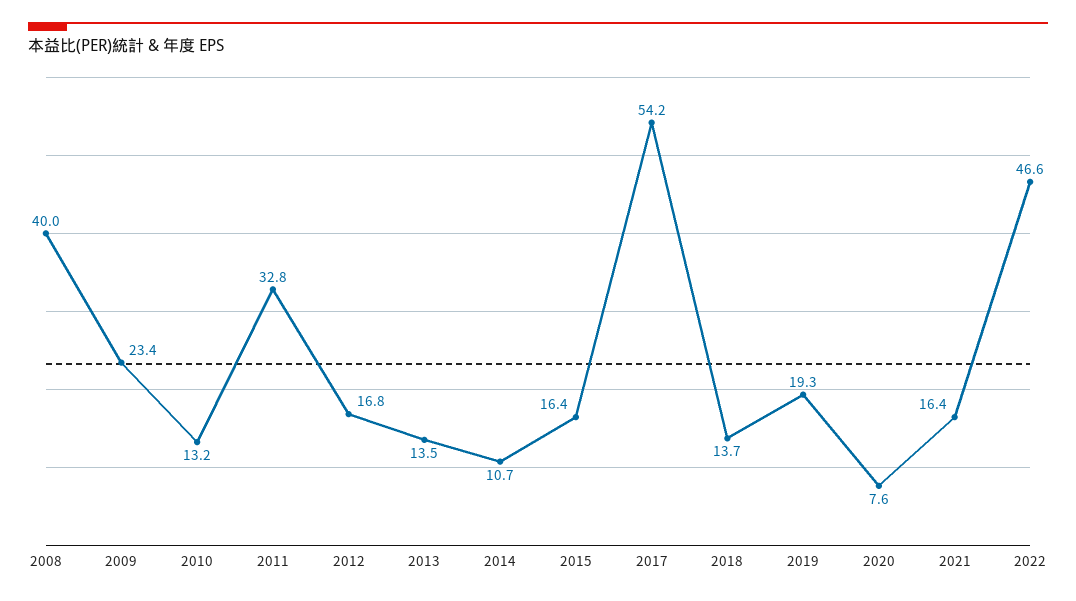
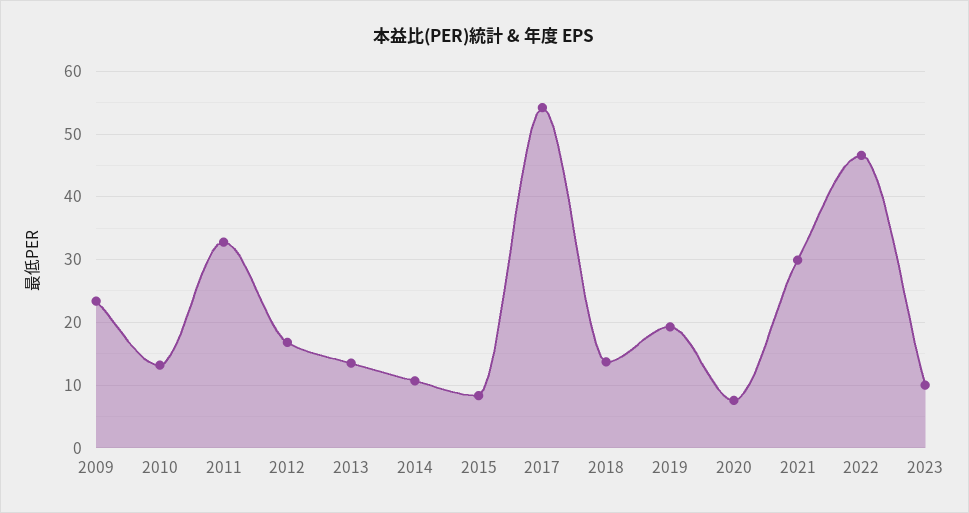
2008: 40 -> none
2015: 16.4 -> 8
2021: 16.4 -> 30
2023: none -> 10

